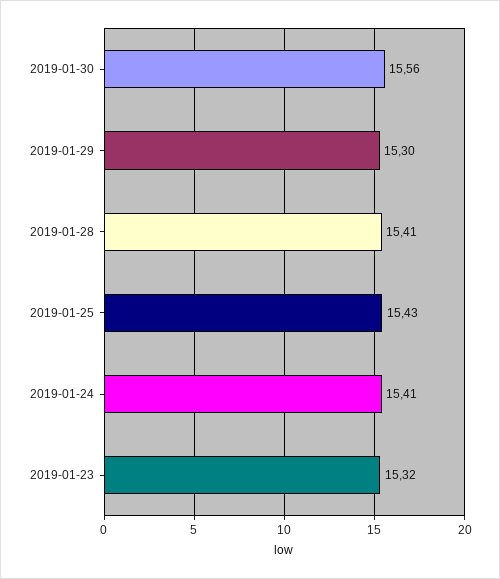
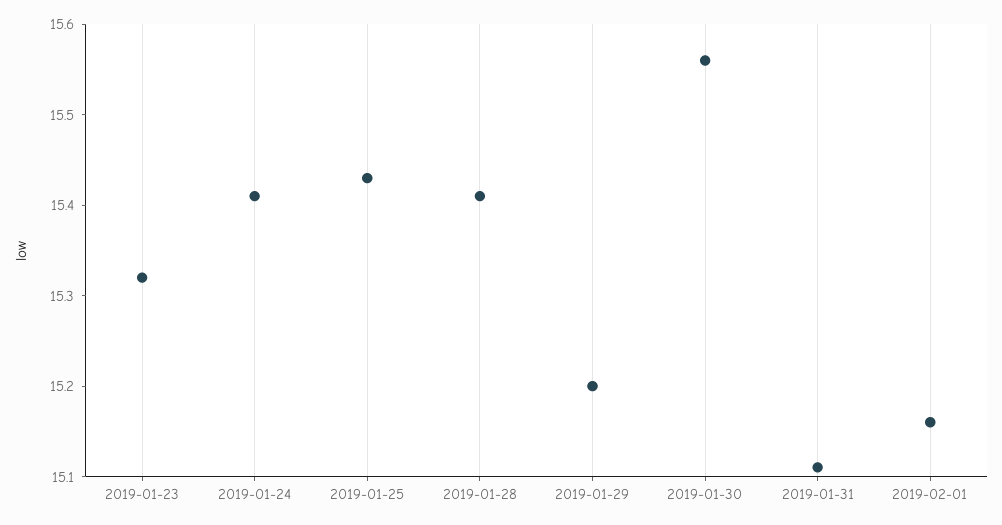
2019-01-29: 15.3 -> 15.2
2019-01-31: none -> 15.11
2019-02-01: none -> 15.16

